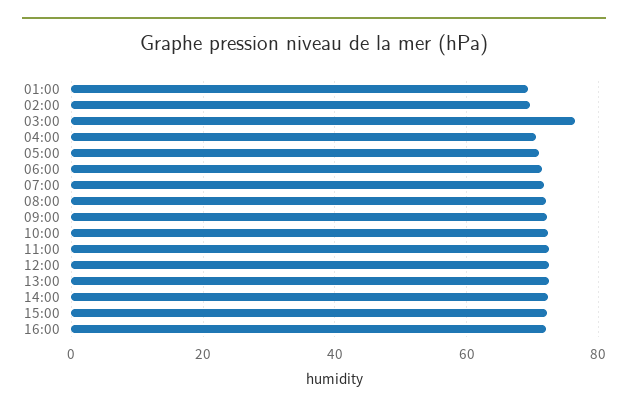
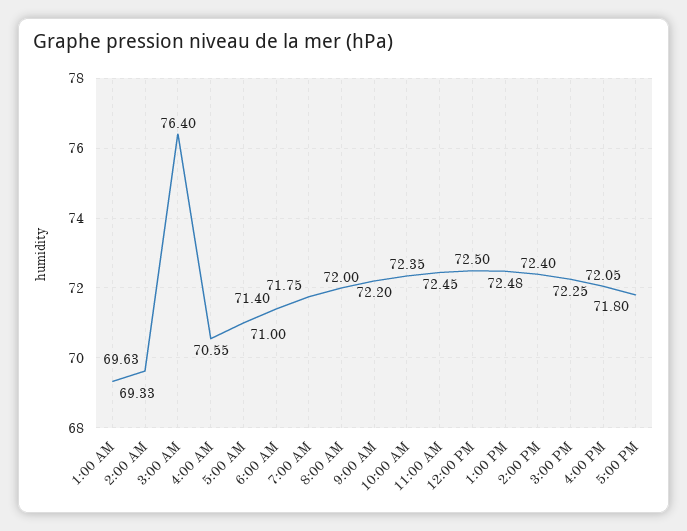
5:00 PM: none -> 71.8

